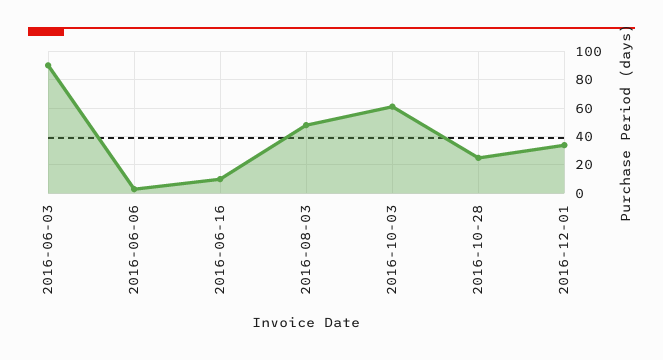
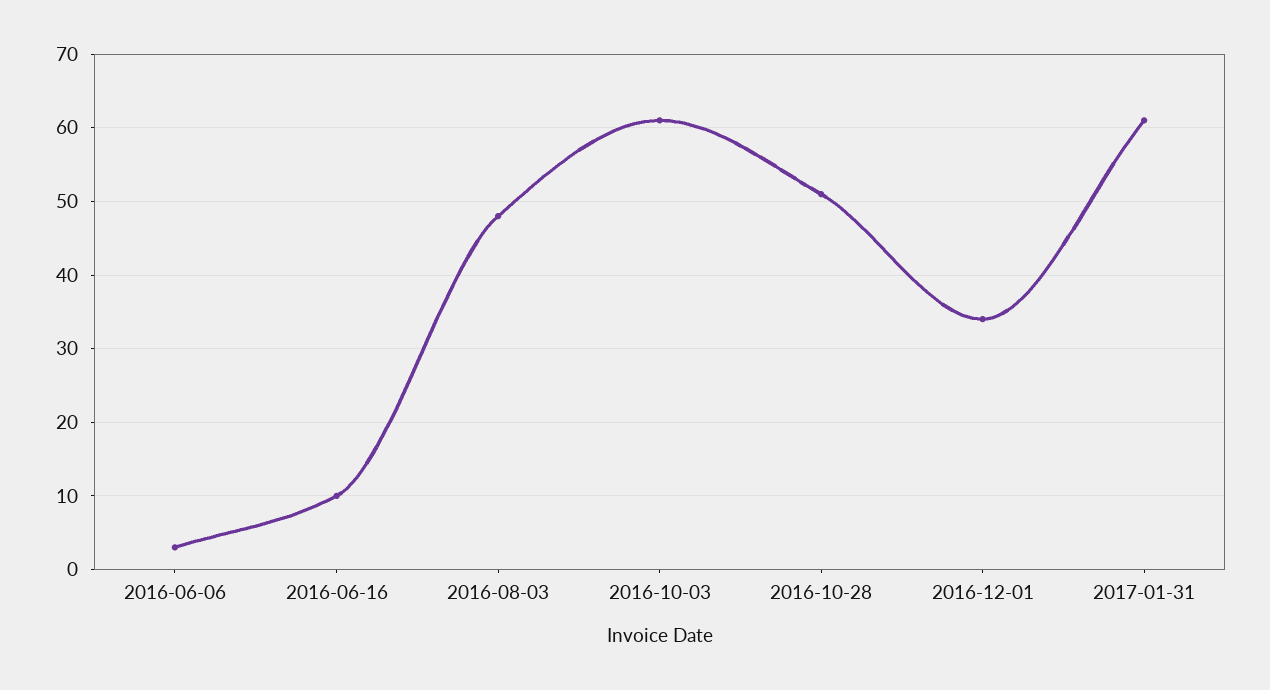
2016-06-03: 90 -> none
2016-10-28: 25 -> 51
2017-01-31: none -> 61

